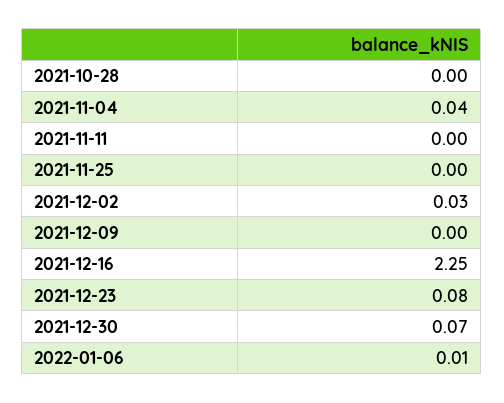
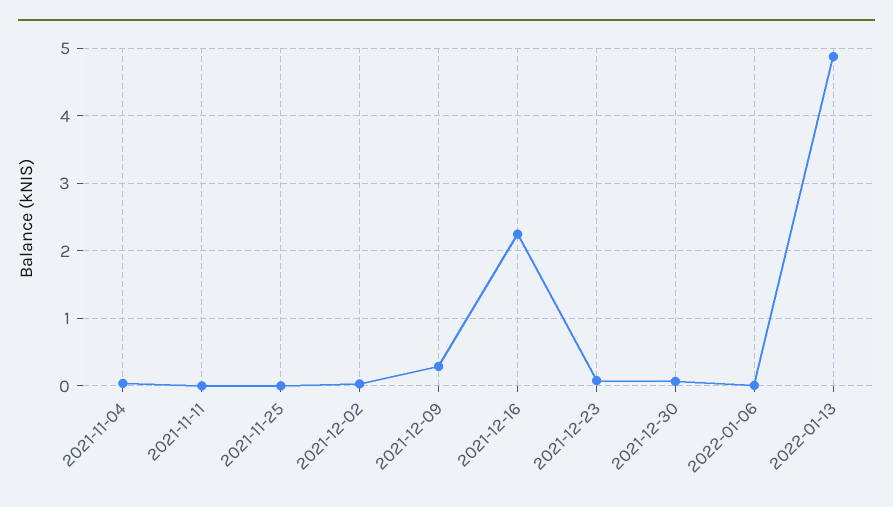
2021-10-28: 0 -> none
2021-12-09: 0 -> 0.3
2022-01-13: none -> 4.9

